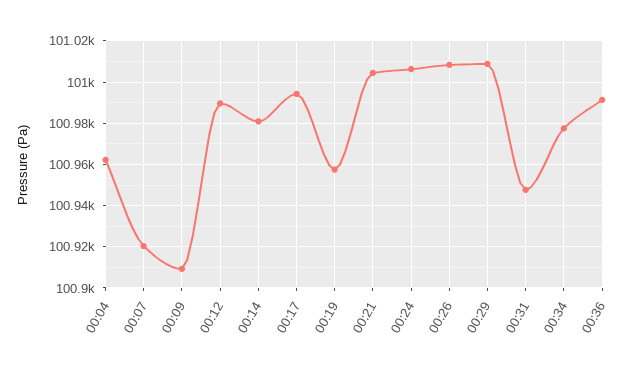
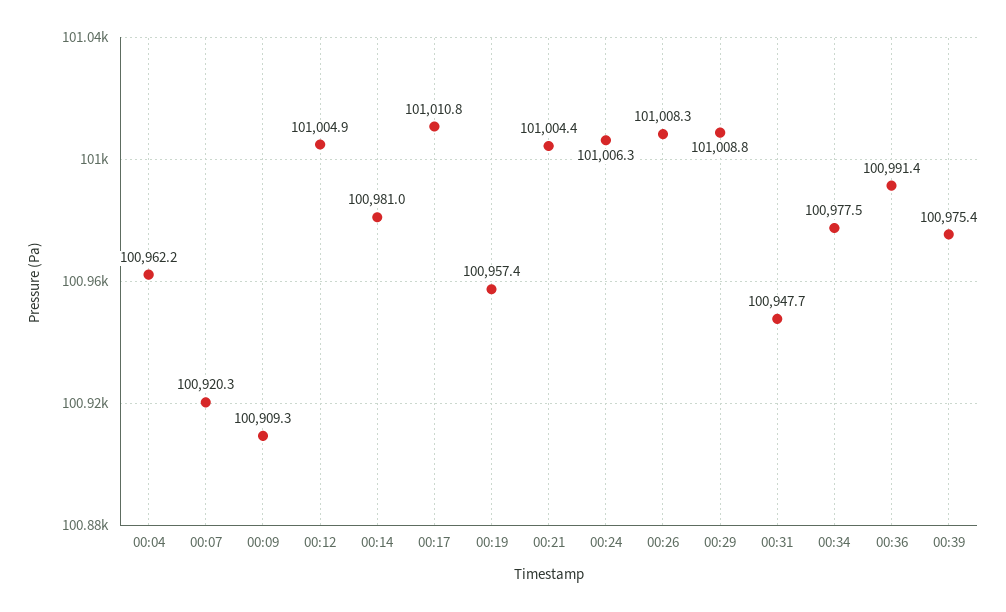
00:12: 100990 -> 101004.9
00:17: 100995 -> 101010.8
00:39: none -> 100975.4

